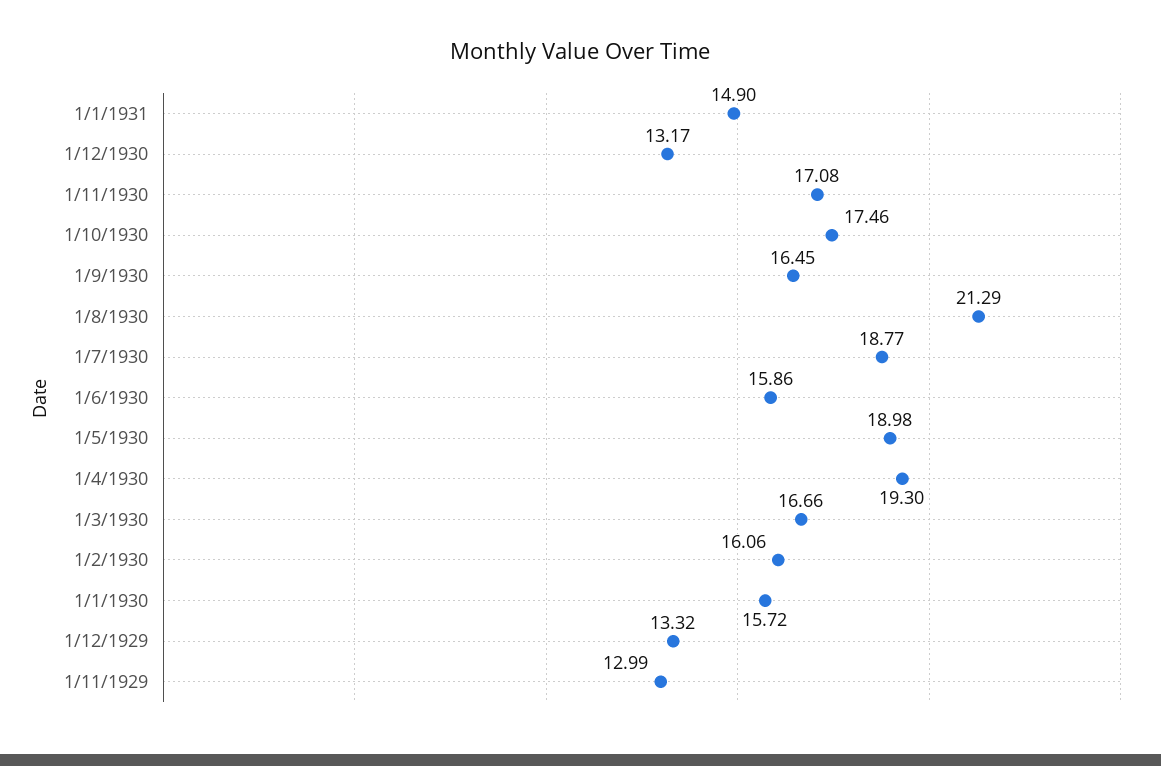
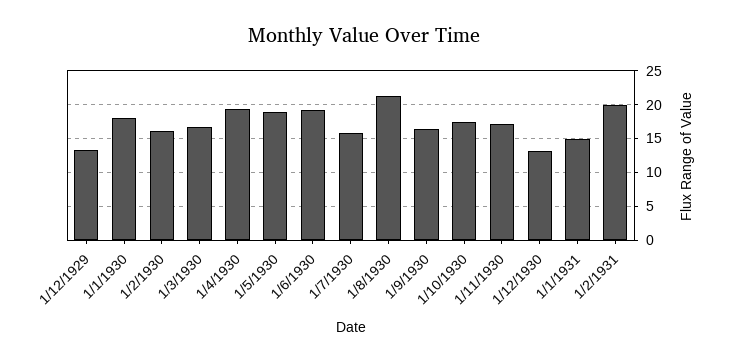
1/7/1930: 18.77 -> 16
1/6/1930: 15.86 -> 19
1/1/1930: 15.72 -> 18
1/11/1929: 12.99 -> none
1/2/1931: none -> 20

